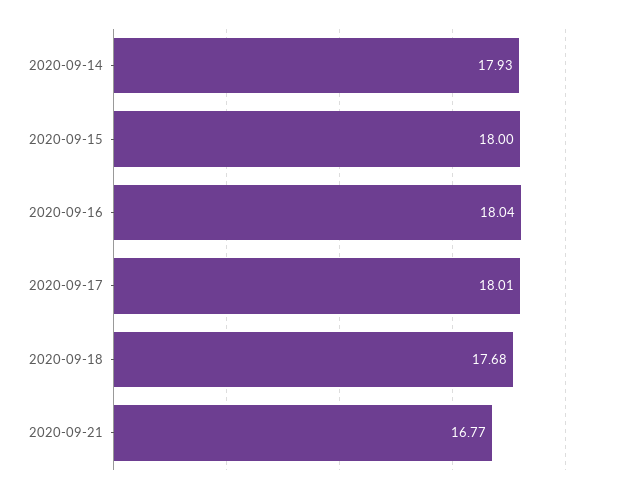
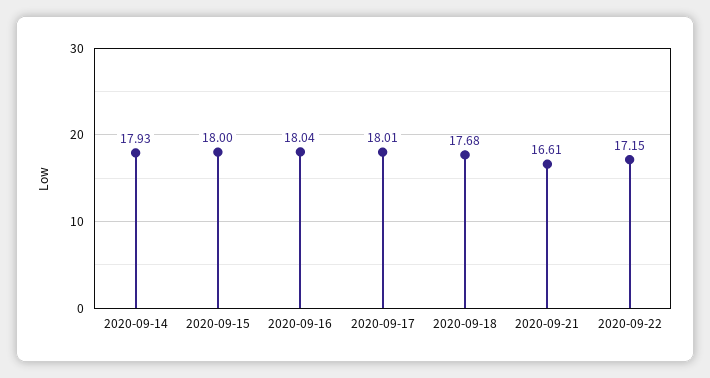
2020-09-21: 16.77 -> 16.61
2020-09-22: none -> 17.15

